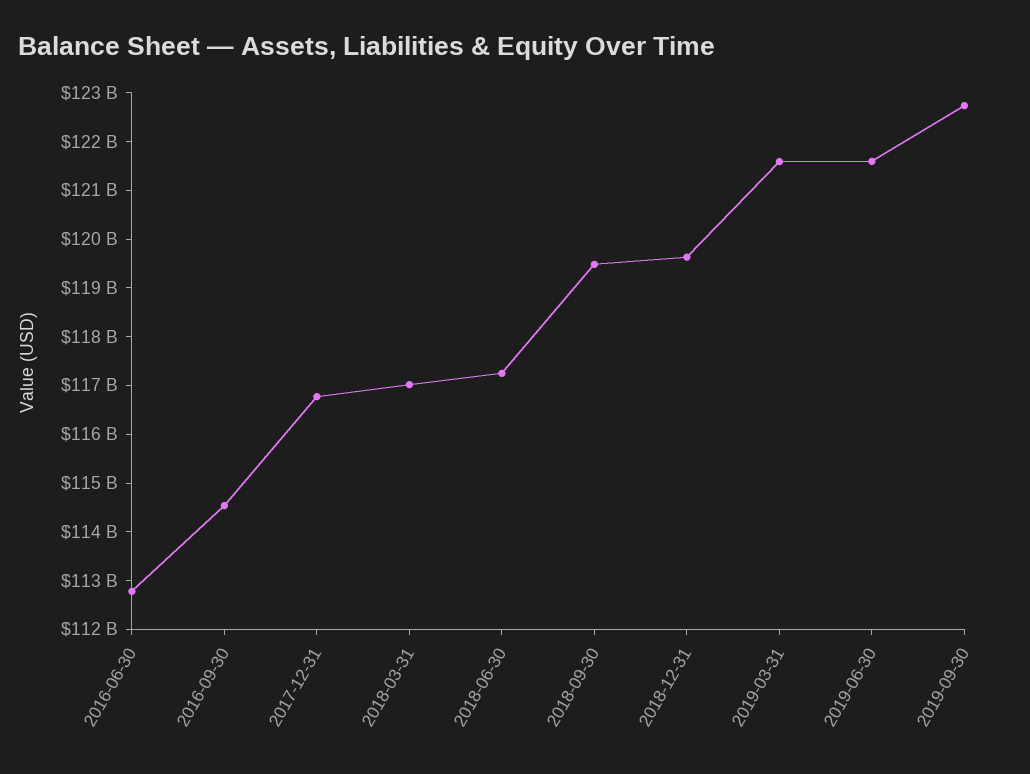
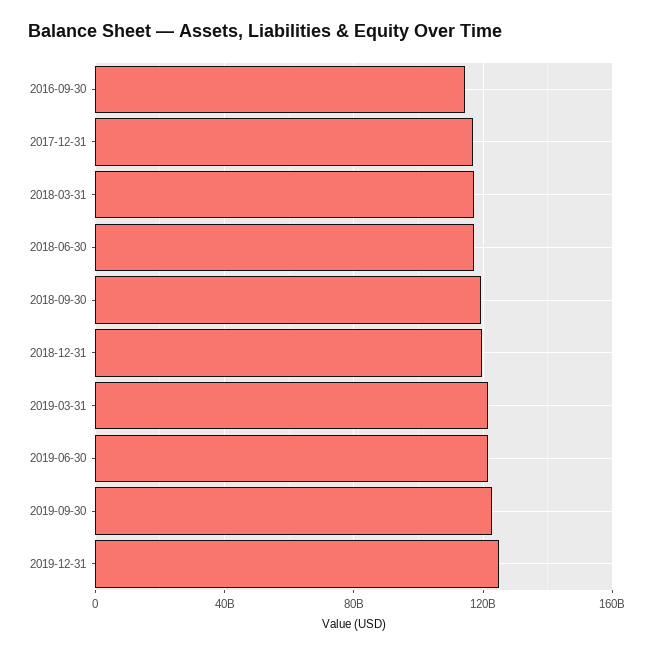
2016-06-30: 112800000000 -> none
2019-12-31: none -> 125000000000

